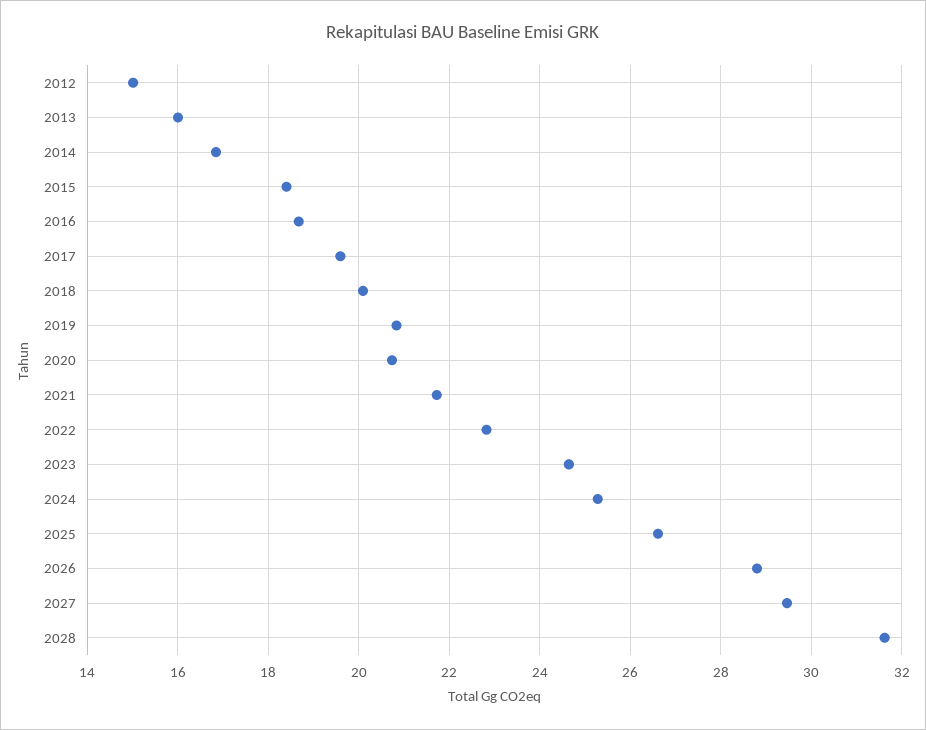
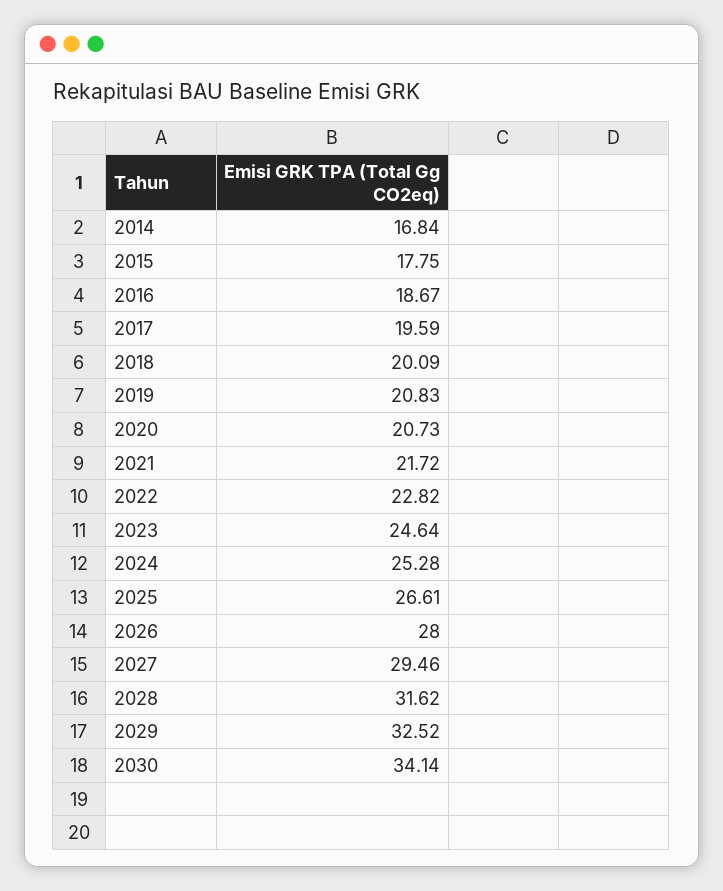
2012: 15 -> none
2013: 16 -> none
2015: 18.4 -> 17.75
2026: 28.8 -> 28
2029: none -> 32.52
2030: none -> 34.14

